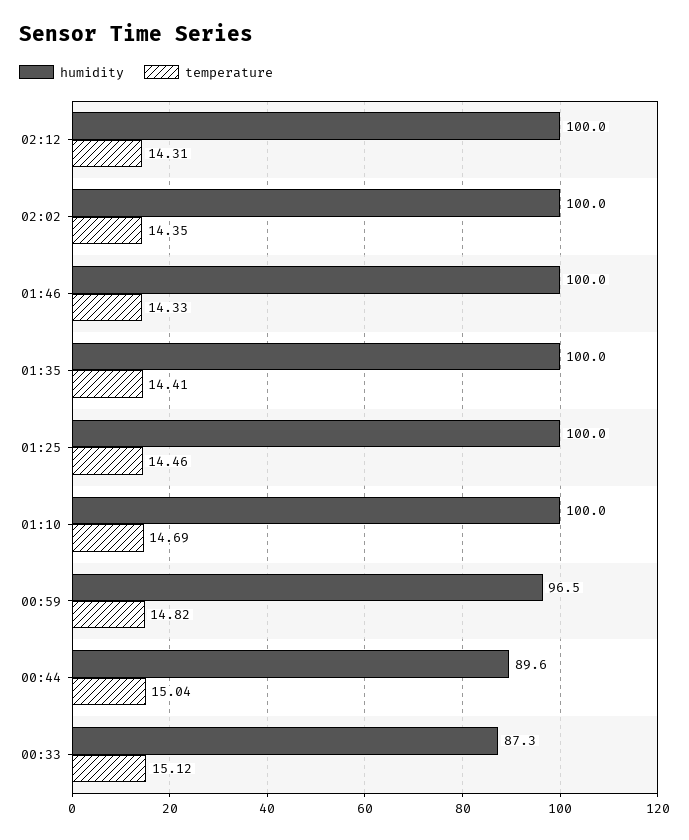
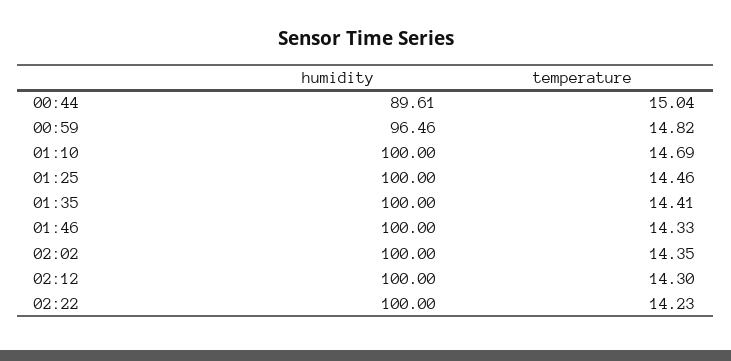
temperature, 02:12: 14.31 -> 14.3
humidity, 00:33: 87.3 -> none
temperature, 00:33: 15.12 -> none
humidity, 02:22: none -> 100
temperature, 02:22: none -> 14.23

